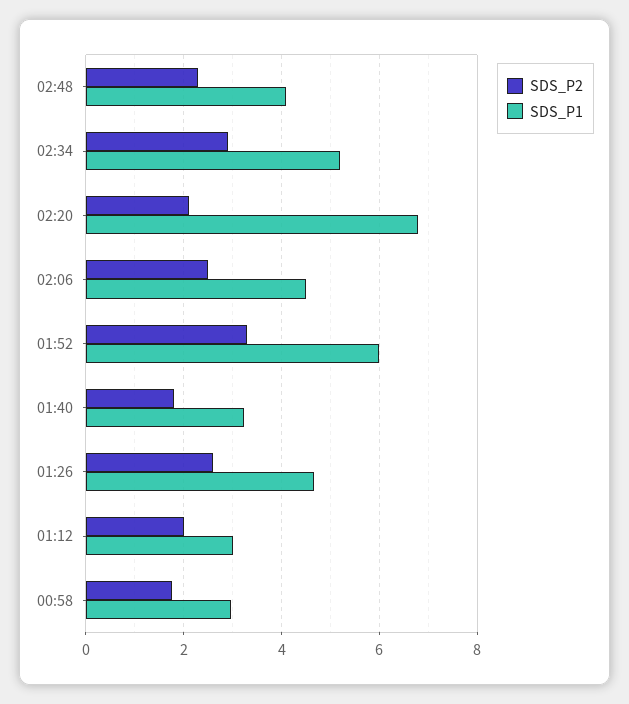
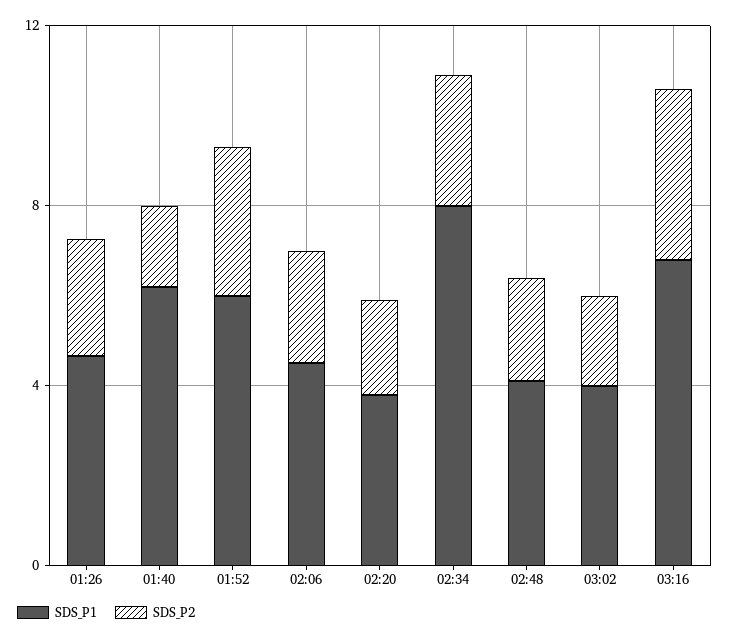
SDS_P1, 02:34: 5.2 -> 8
SDS_P1, 02:20: 6.8 -> 4
SDS_P1, 01:40: 3.2 -> 6
SDS_P2, 01:12: 2 -> none
SDS_P1, 01:12: 3 -> none
SDS_P2, 00:58: 1.8 -> none
SDS_P1, 00:58: 3 -> none
SDS_P1, 03:02: none -> 4
SDS_P2, 03:02: none -> 2
SDS_P1, 03:16: none -> 7
SDS_P2, 03:16: none -> 4

